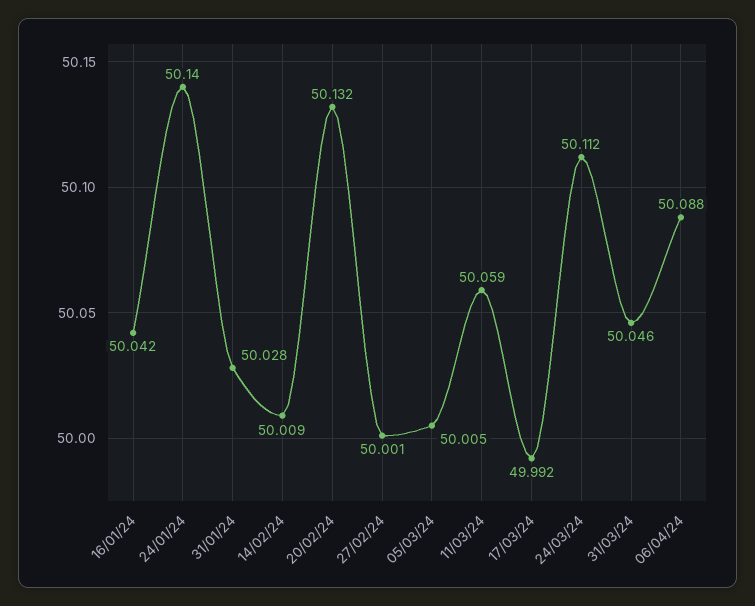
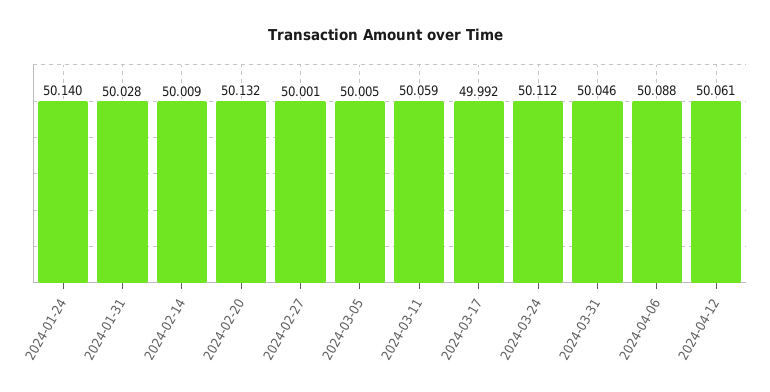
16/01/24: 50.042 -> none
2024-04-12: none -> 50.061

